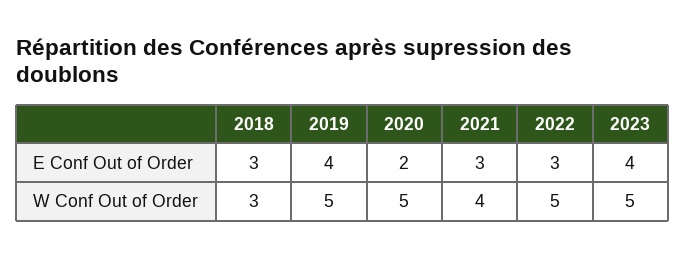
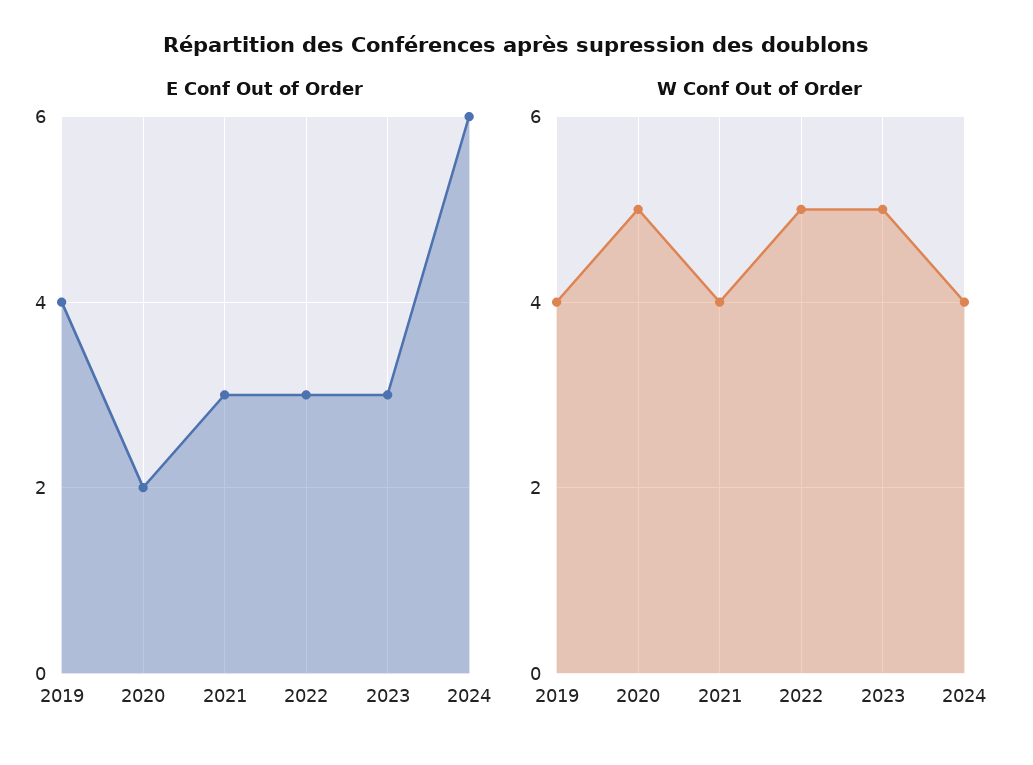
E Conf Out of Order, 2018: 3 -> none
E Conf Out of Order, 2023: 4 -> 3
W Conf Out of Order, 2018: 3 -> none
W Conf Out of Order, 2019: 5 -> 4
E Conf Out of Order, 2024: none -> 6
W Conf Out of Order, 2024: none -> 4

